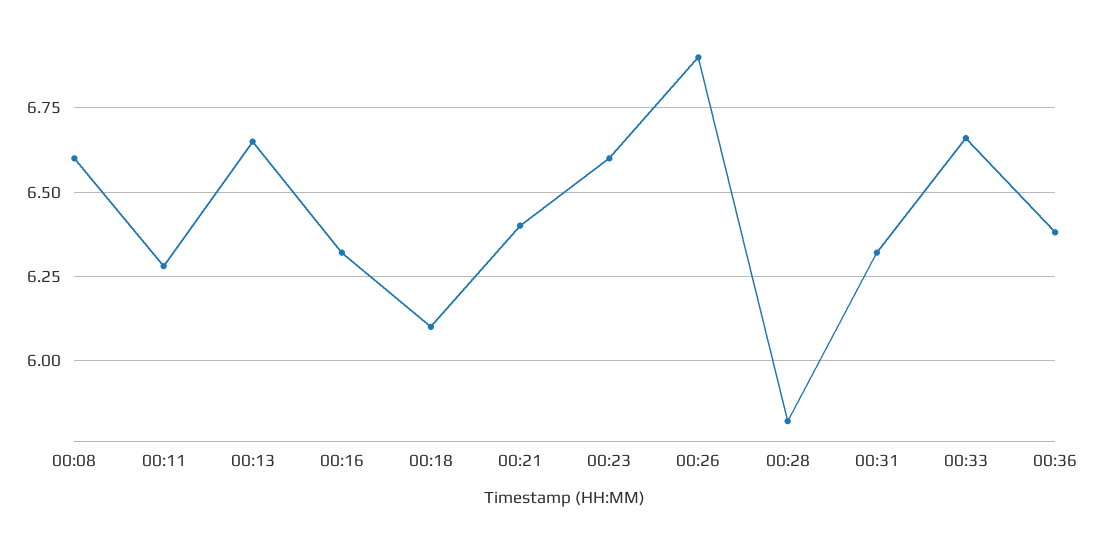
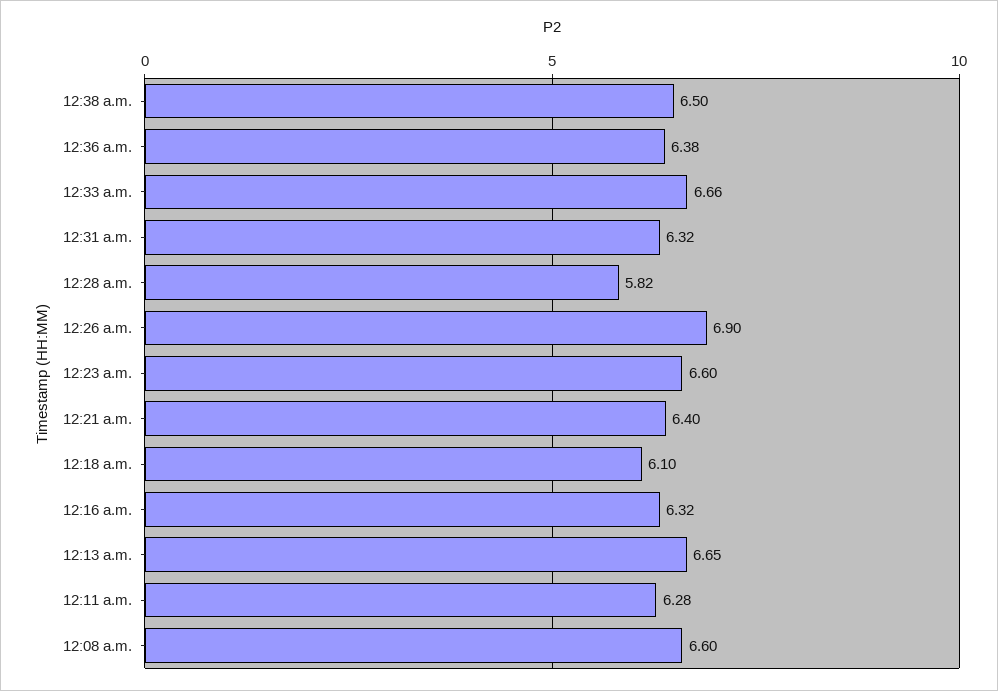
12:38 a.m.: none -> 6.5

